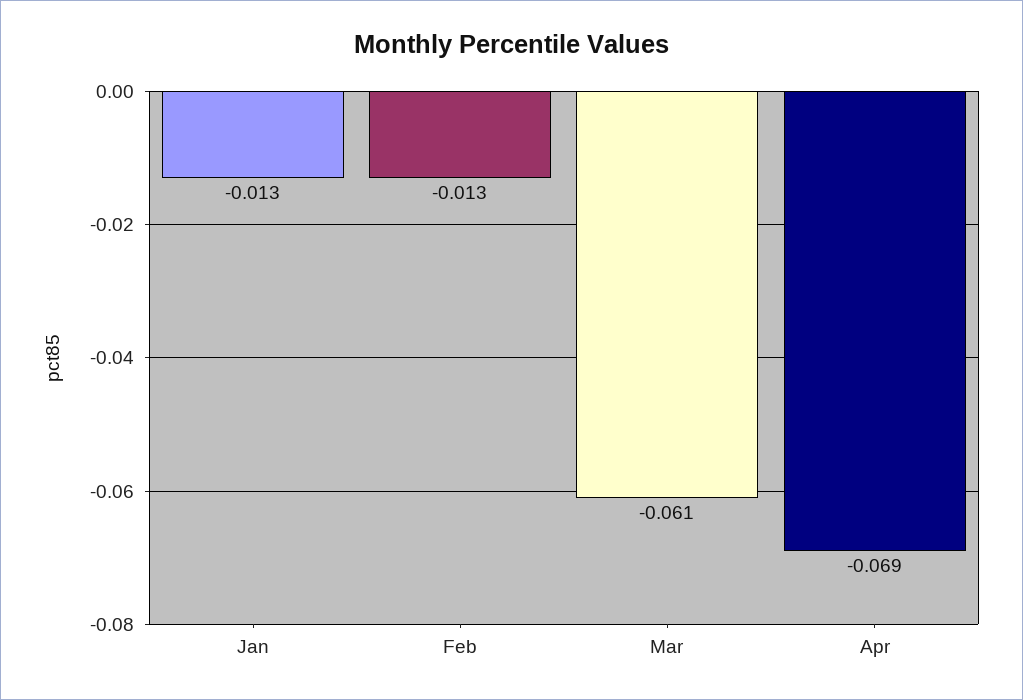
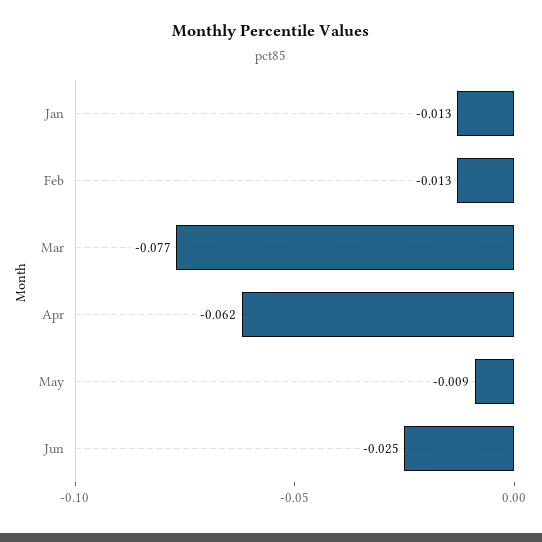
Mar: -0.061 -> -0.077
Apr: -0.069 -> -0.062
May: none -> -0.009
Jun: none -> -0.025

